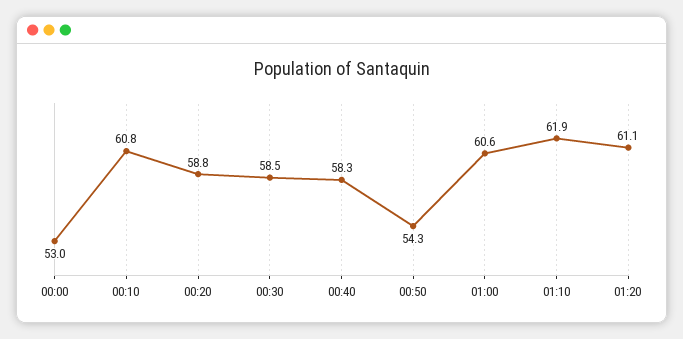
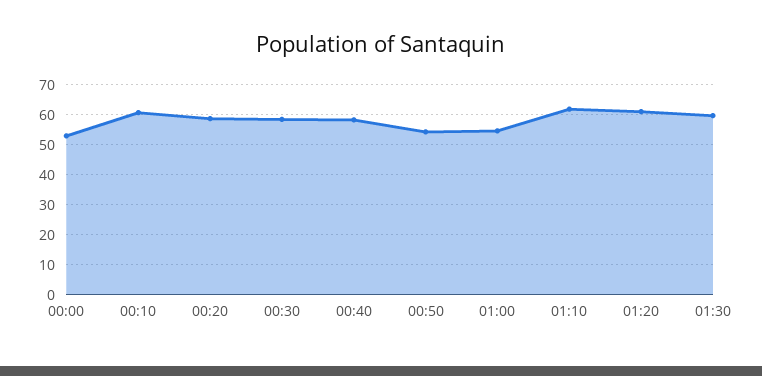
01:00: 60.6 -> 55
01:30: none -> 60

